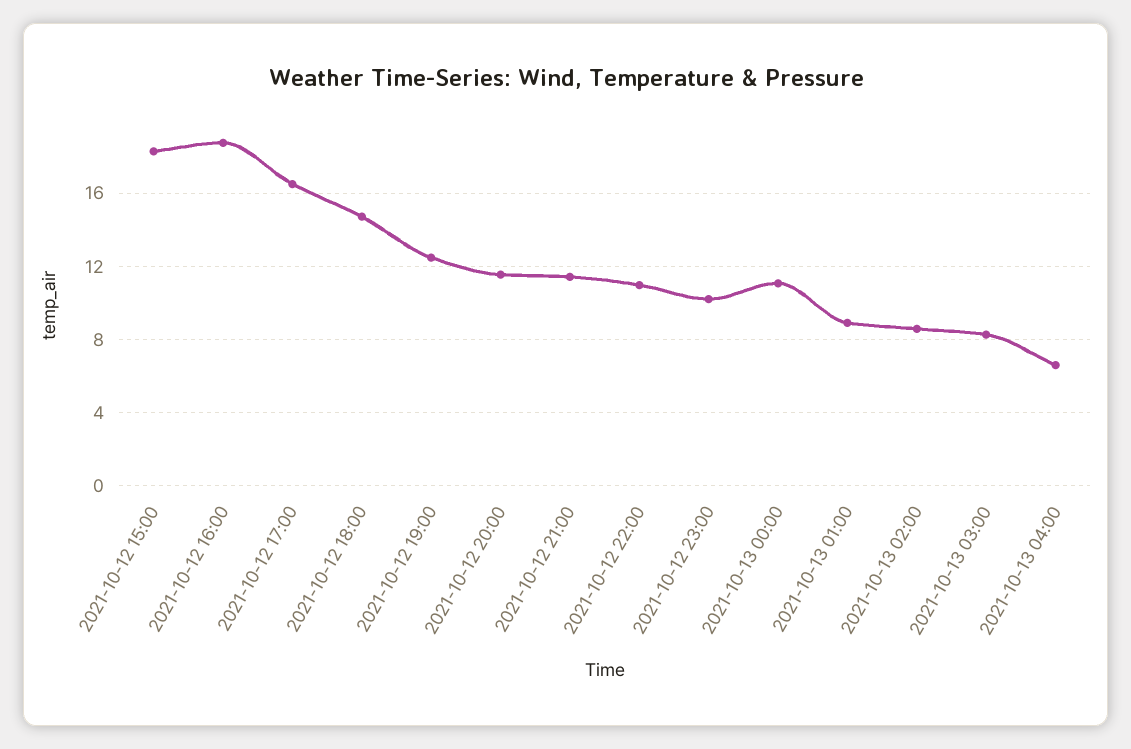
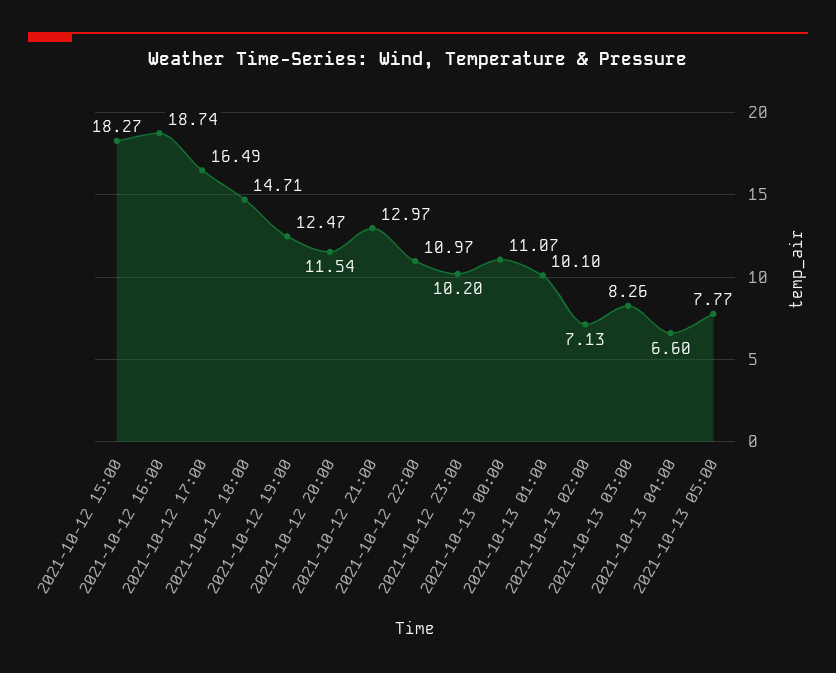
2021-10-12 21:00: 11.5 -> 12.97
2021-10-13 01:00: 9 -> 10.1
2021-10-13 02:00: 8.5 -> 7.13
2021-10-13 05:00: none -> 7.77

